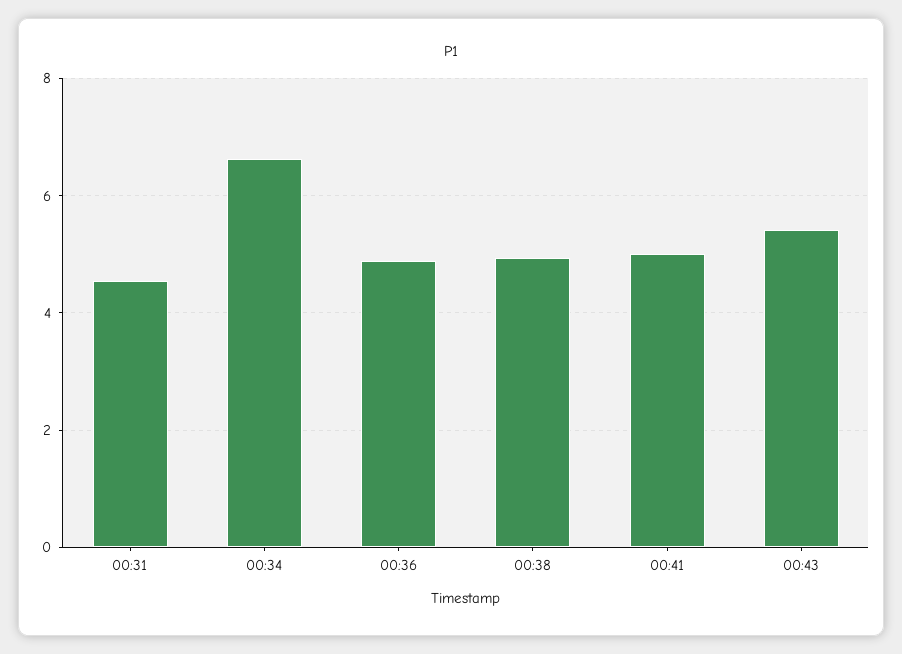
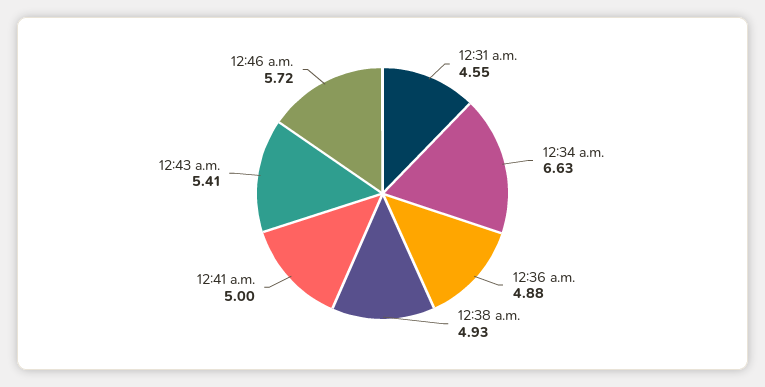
12:46 a.m.: none -> 5.72

